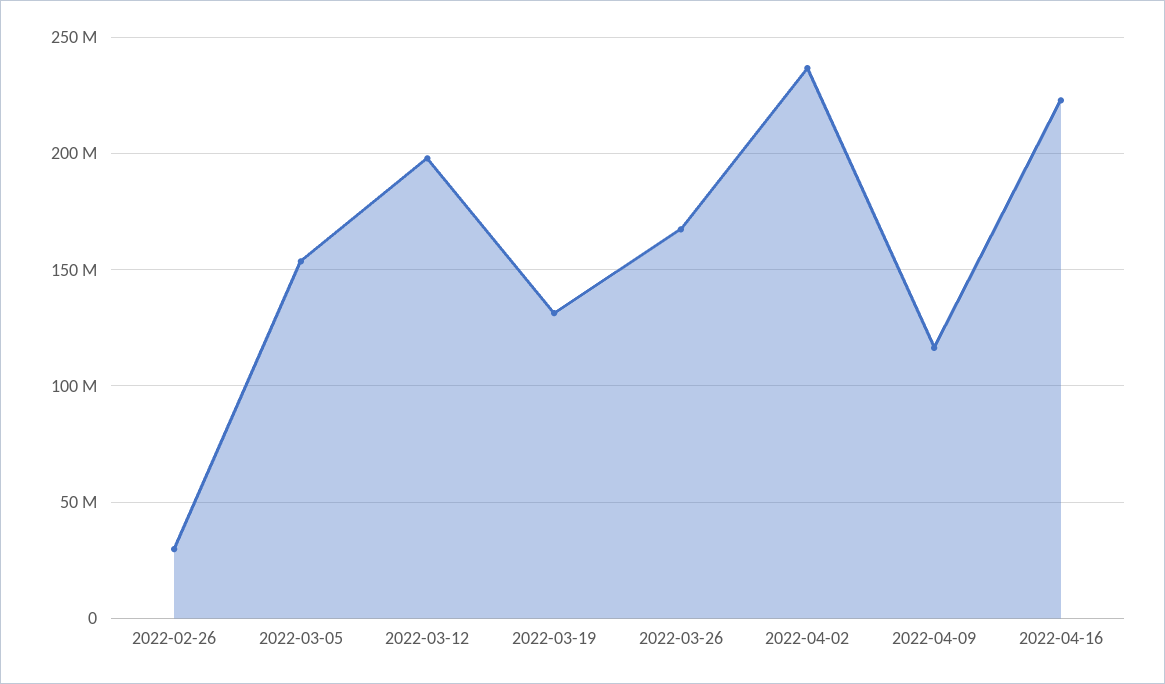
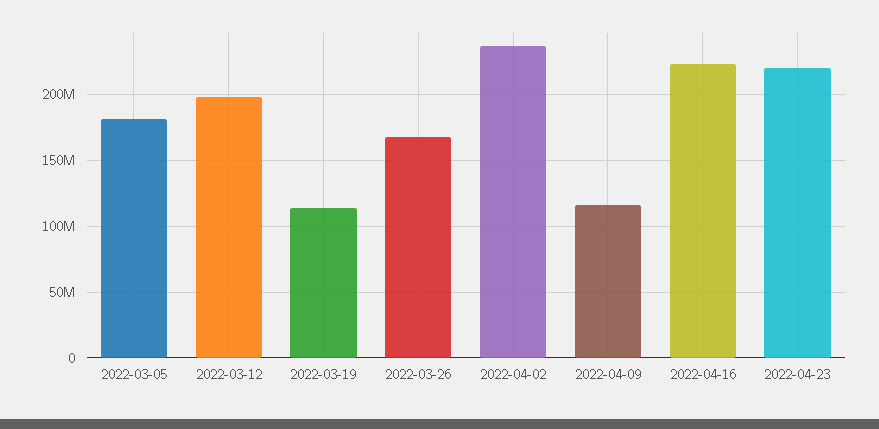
2022-02-26: 30000000 -> none
2022-03-05: 155000000 -> 180000000
2022-03-19: 130000000 -> 115000000
2022-04-23: none -> 220000000

